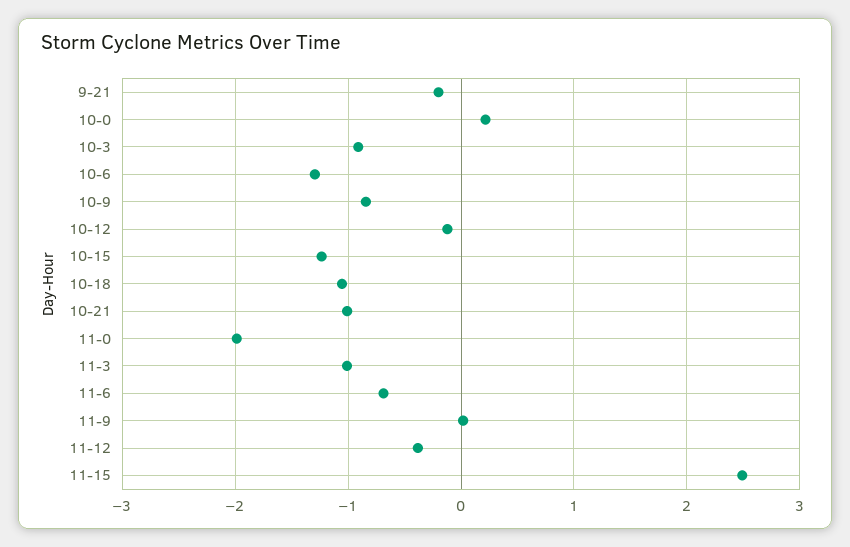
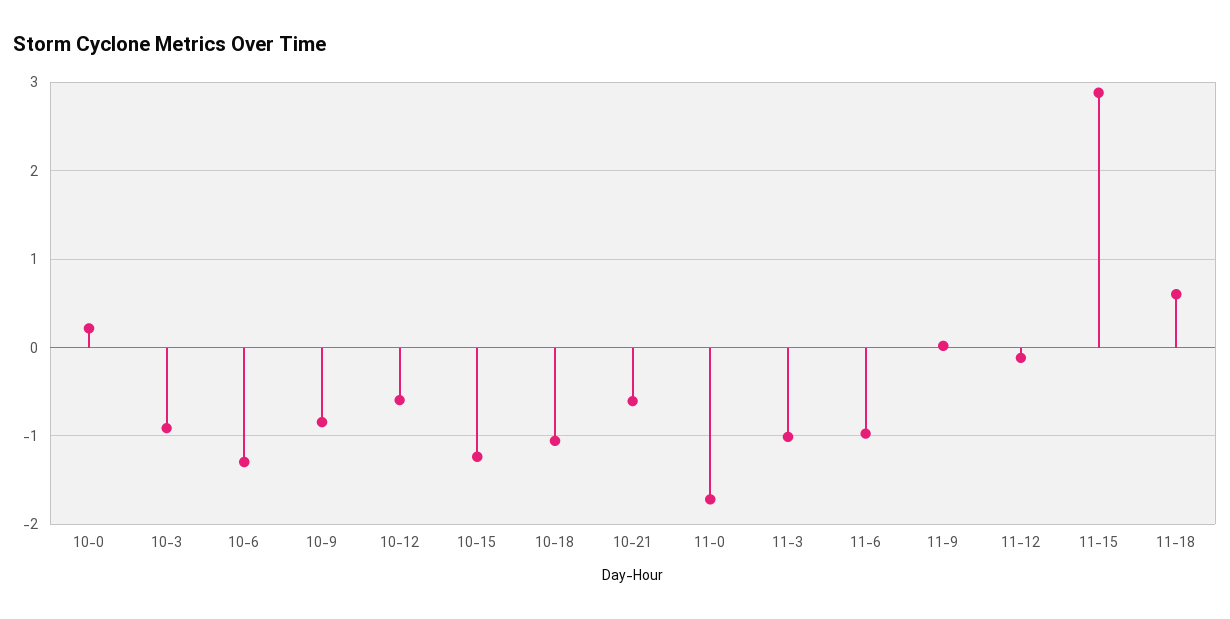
9-21: -0.2 -> none
10-12: -0.1 -> -0.6
10-21: -1 -> -0.6
11-0: -2 -> -1.7
11-6: -0.7 -> -1
11-12: -0.4 -> -0.1
11-15: 2.5 -> 2.9
11-18: none -> 0.6

